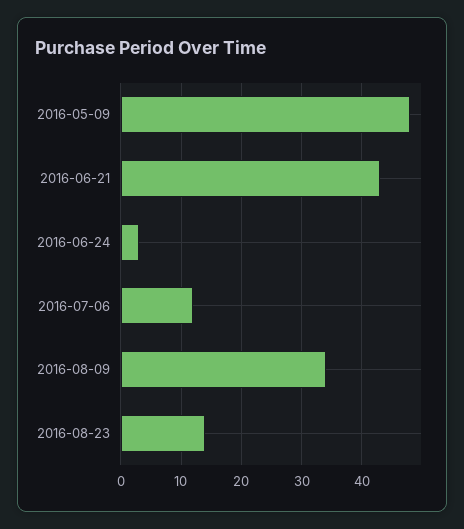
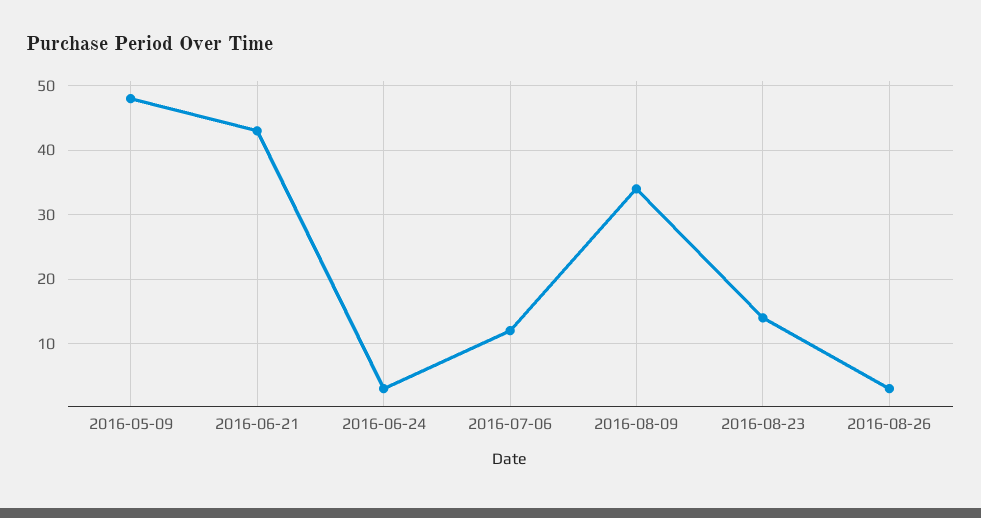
2016-08-26: none -> 3

